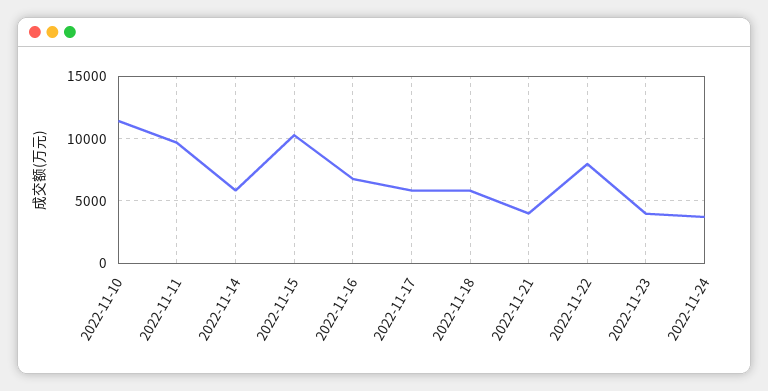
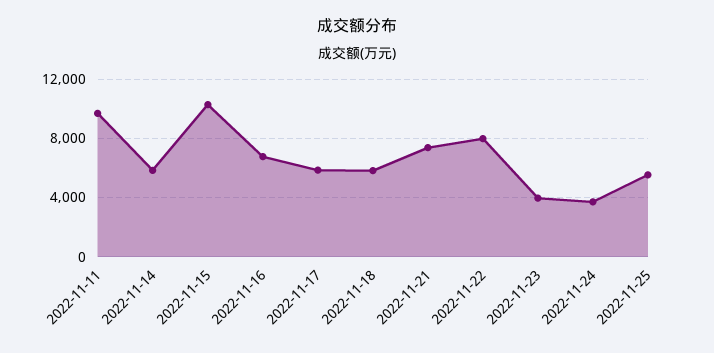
2022-11-10: 11500 -> none
2022-11-21: 4000 -> 7500
2022-11-25: none -> 5500

